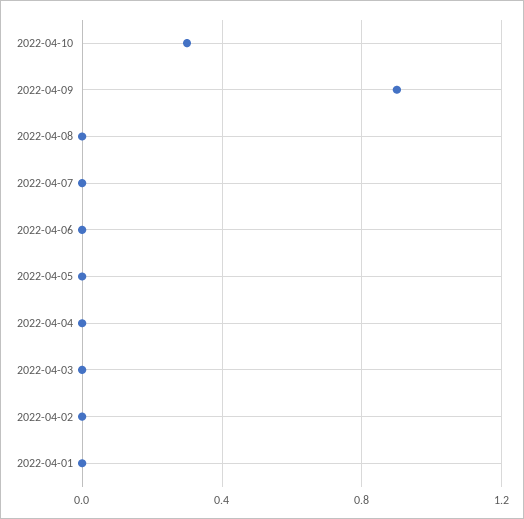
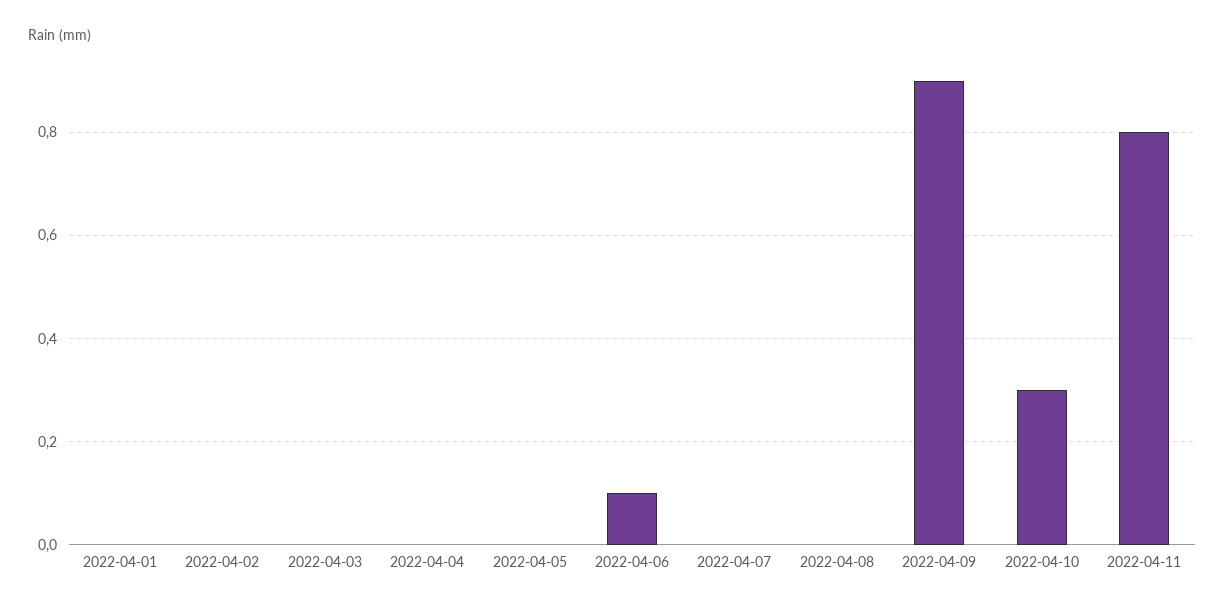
2022-04-06: 0 -> 0.1
2022-04-11: none -> 0.8

